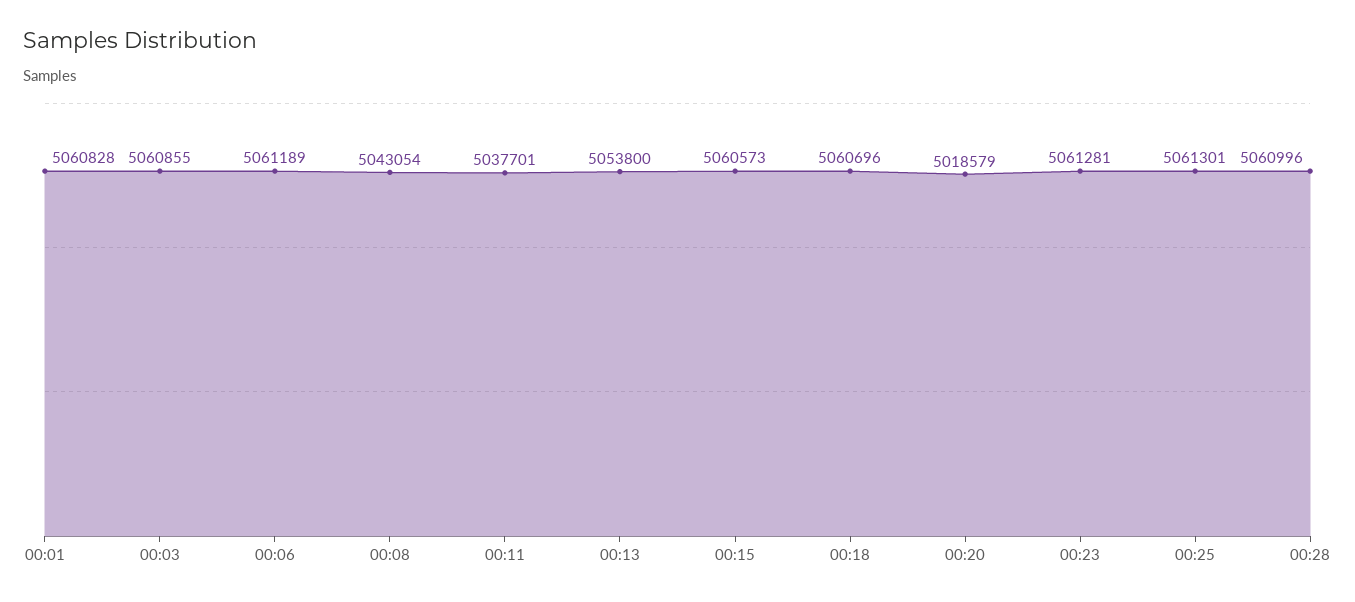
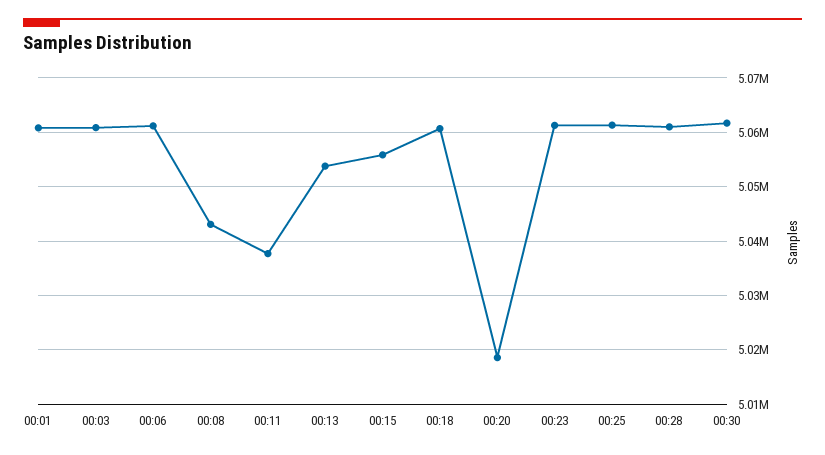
00:15: 5060573 -> 5056000
00:30: none -> 5062000

